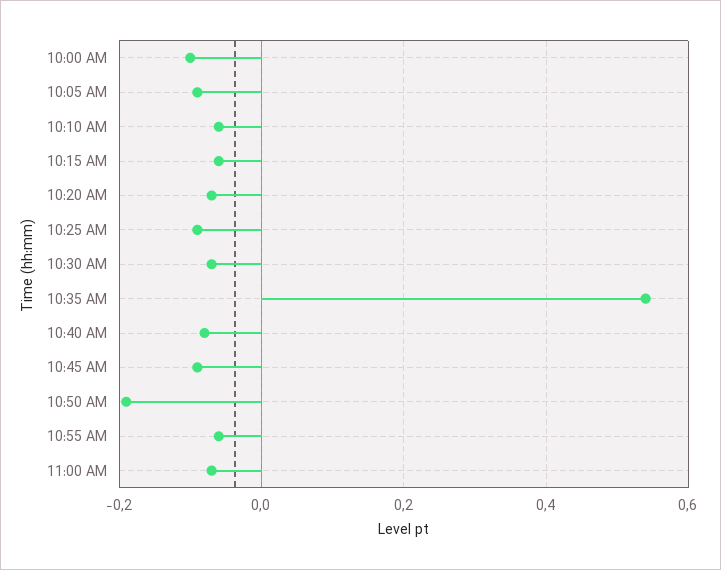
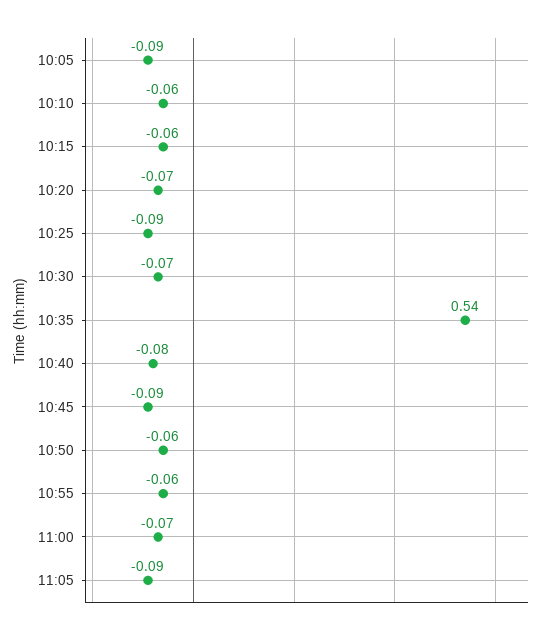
10:00 AM: -0.1 -> none
10:50 AM: -0.2 -> -0.06
11:05: none -> -0.09

